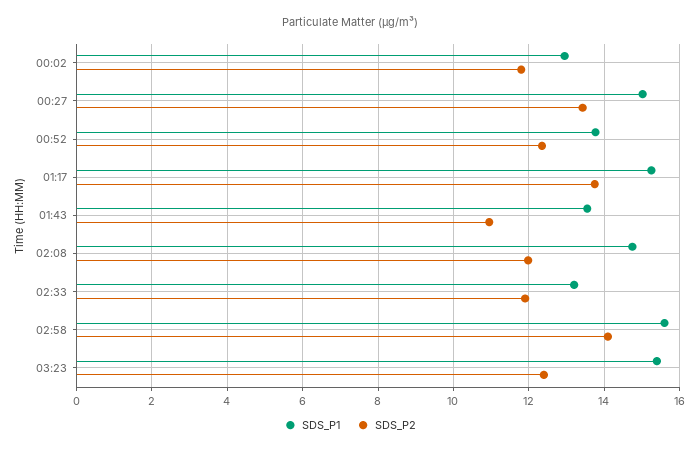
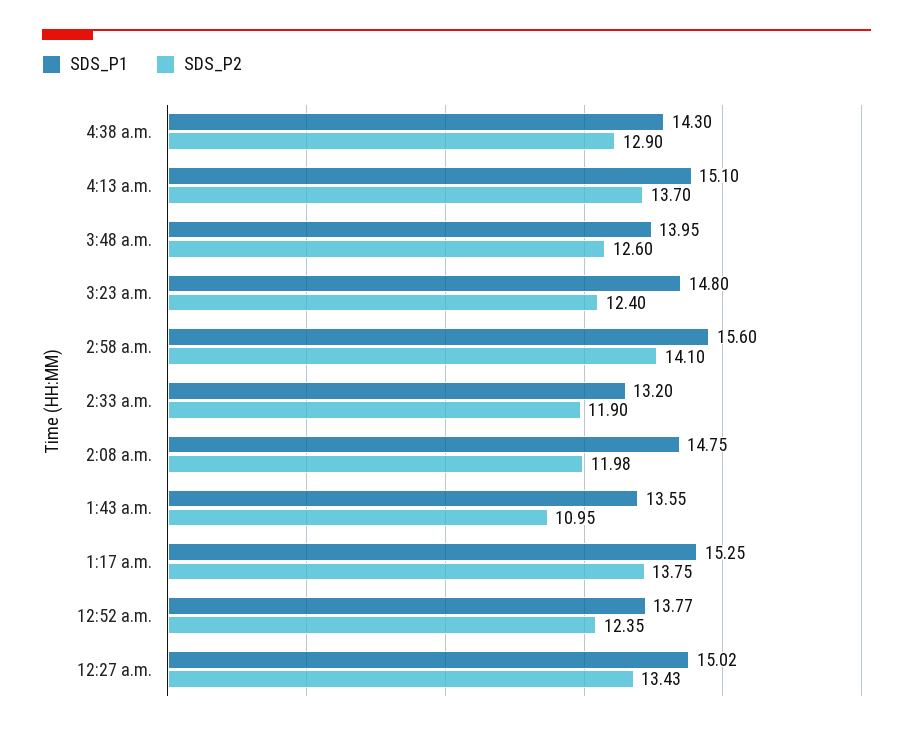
SDS_P1, 00:02: 13 -> none
SDS_P2, 00:02: 11.8 -> none
SDS_P1, 03:23: 15.4 -> 14.8
SDS_P1, 4:38 a.m.: none -> 14.3
SDS_P2, 4:38 a.m.: none -> 12.9
SDS_P1, 4:13 a.m.: none -> 15.1
SDS_P2, 4:13 a.m.: none -> 13.7
SDS_P1, 3:48 a.m.: none -> 13.95
SDS_P2, 3:48 a.m.: none -> 12.6

